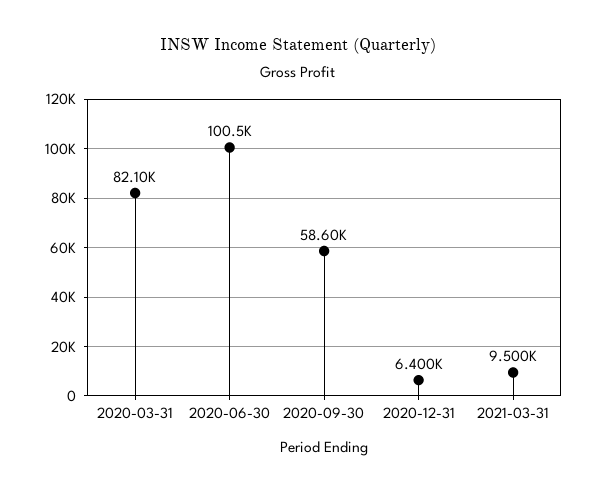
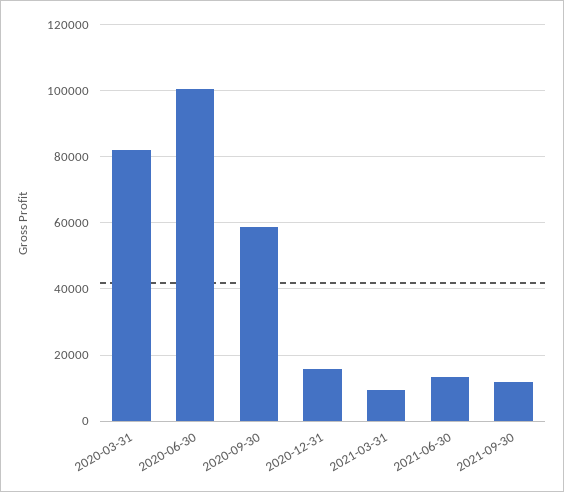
2020-12-31: 6400 -> 16000
2021-06-30: none -> 14000
2021-09-30: none -> 12000

